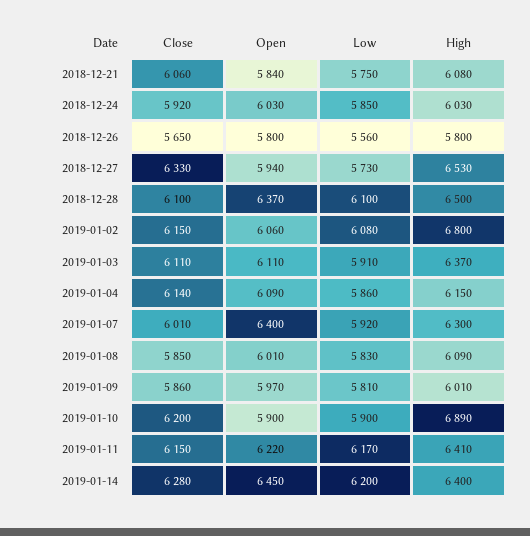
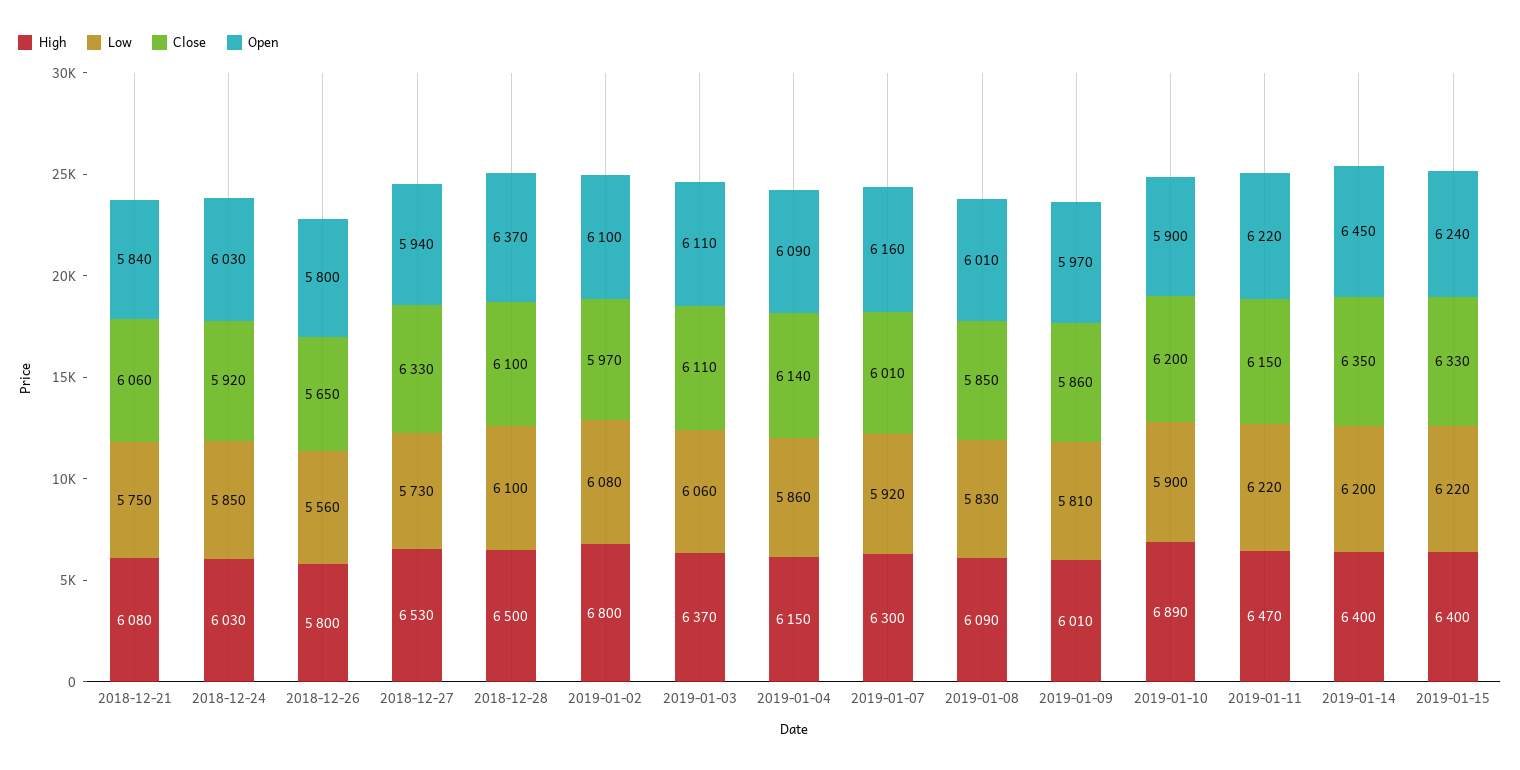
Close, 2019-01-02: 6150 -> 5970
Open, 2019-01-02: 6060 -> 6100
Low, 2019-01-03: 5910 -> 6060
Open, 2019-01-07: 6400 -> 6160
Low, 2019-01-11: 6170 -> 6220
High, 2019-01-11: 6410 -> 6470
Close, 2019-01-14: 6280 -> 6350
High, 2019-01-15: none -> 6400
Low, 2019-01-15: none -> 6220
Close, 2019-01-15: none -> 6330
Open, 2019-01-15: none -> 6240

